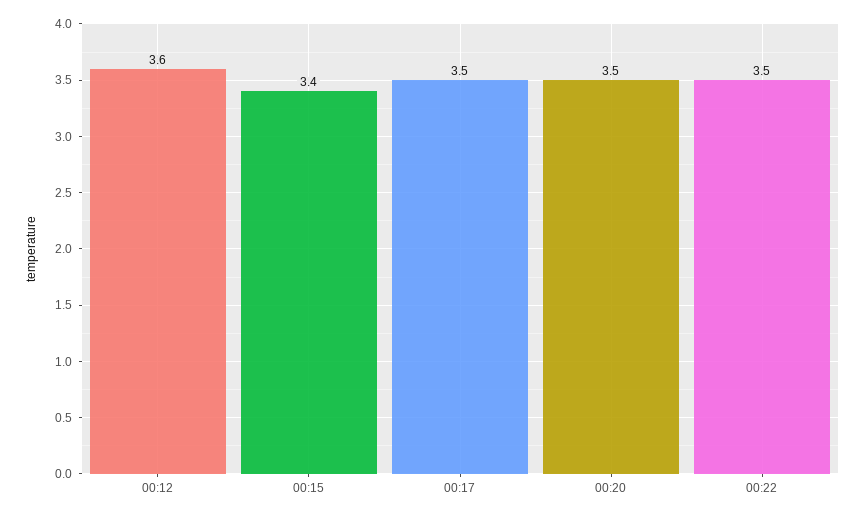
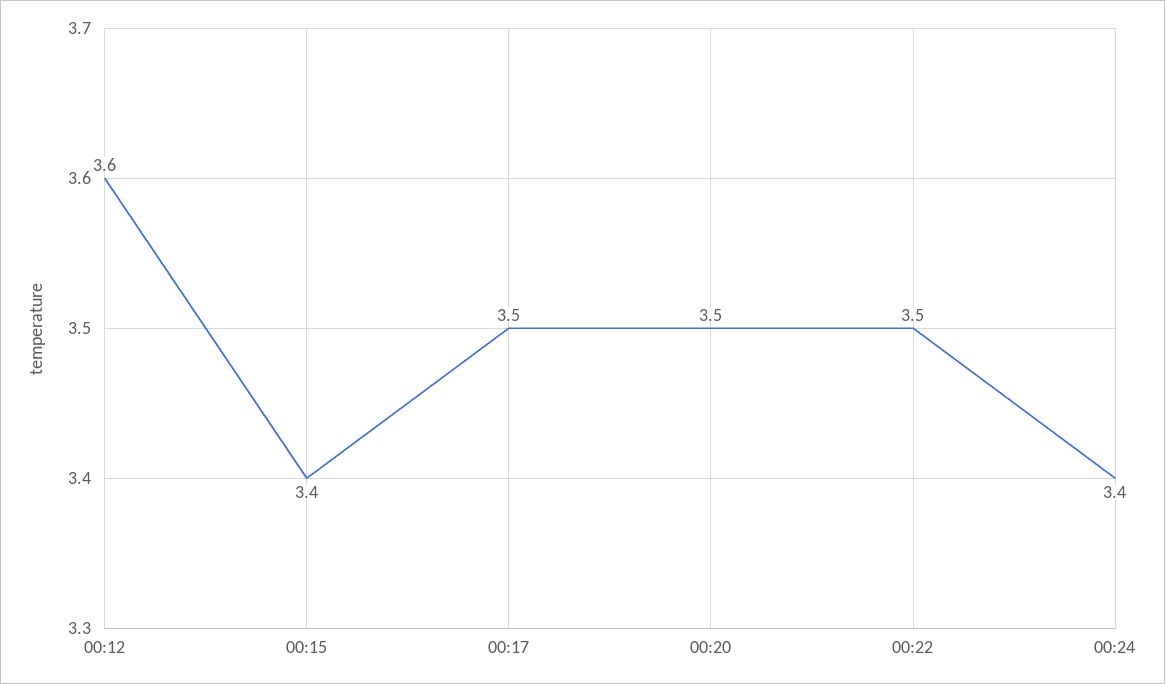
00:24: none -> 3.4

